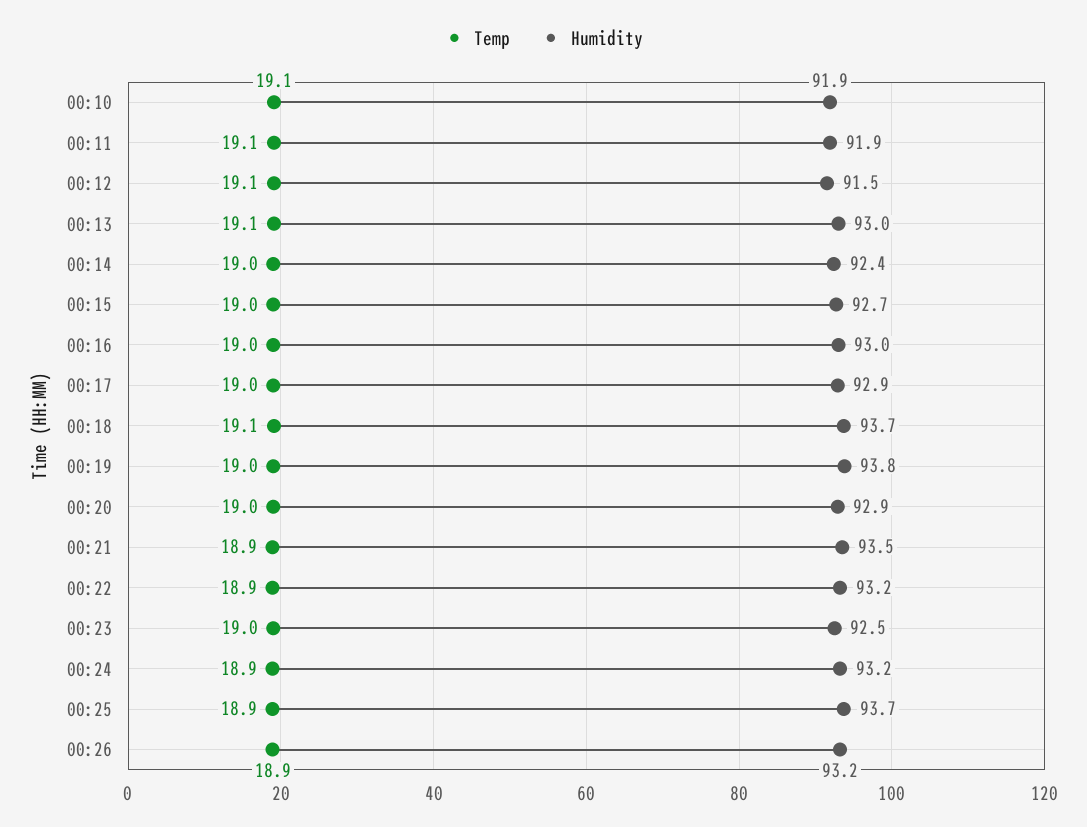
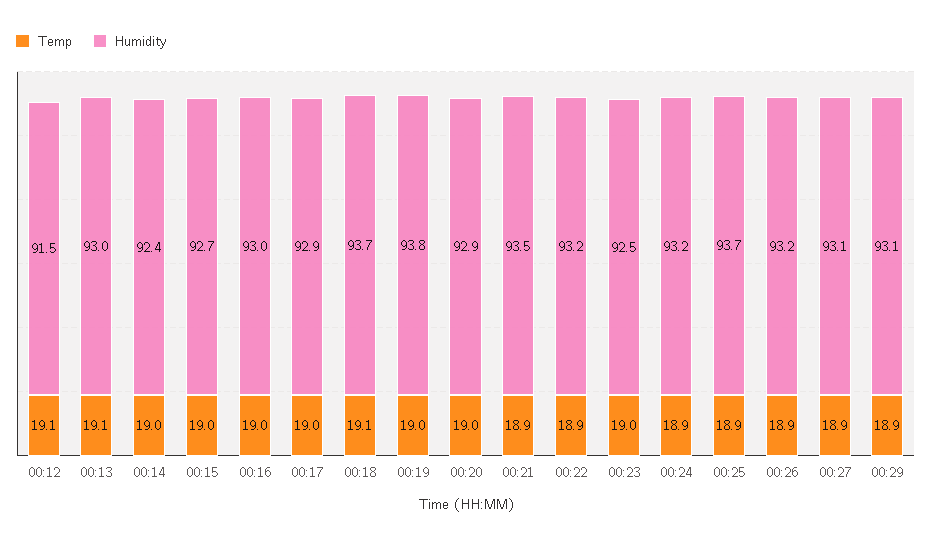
Temp, 00:10: 19.1 -> none
Humidity, 00:10: 91.9 -> none
Temp, 00:11: 19.1 -> none
Humidity, 00:11: 91.9 -> none
Temp, 00:27: none -> 18.9
Humidity, 00:27: none -> 93.1
Temp, 00:29: none -> 18.9
Humidity, 00:29: none -> 93.1

